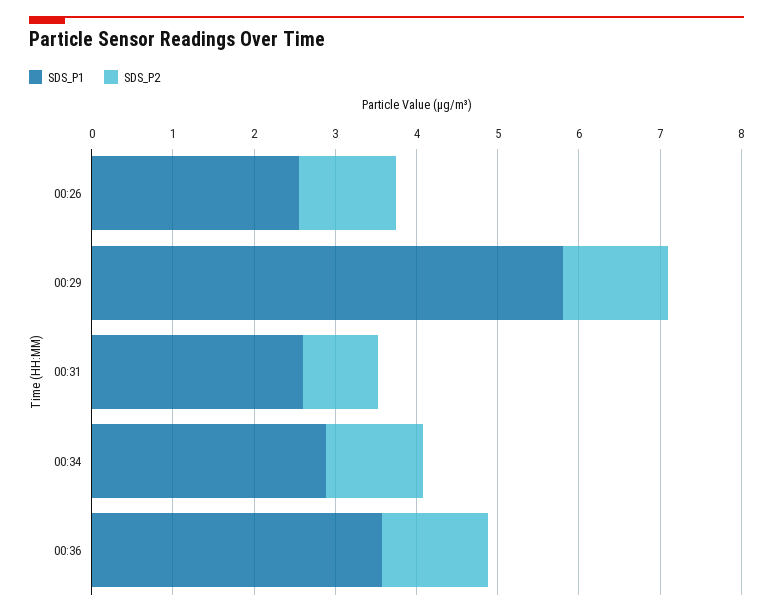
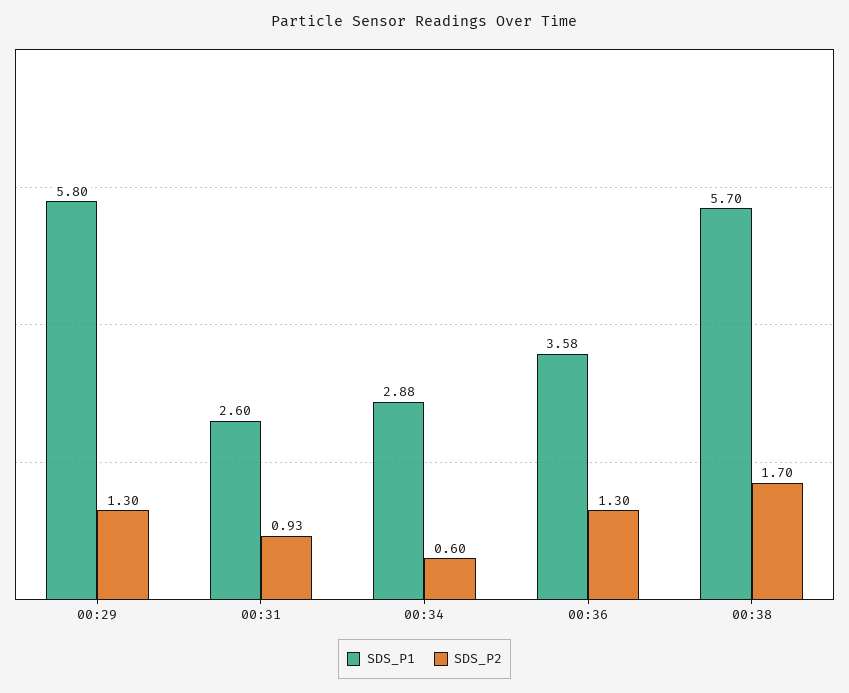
SDS_P1, 00:26: 2.6 -> none
SDS_P2, 00:26: 1.2 -> none
SDS_P2, 00:34: 1.2 -> 0.6
SDS_P1, 00:38: none -> 5.7
SDS_P2, 00:38: none -> 1.7

